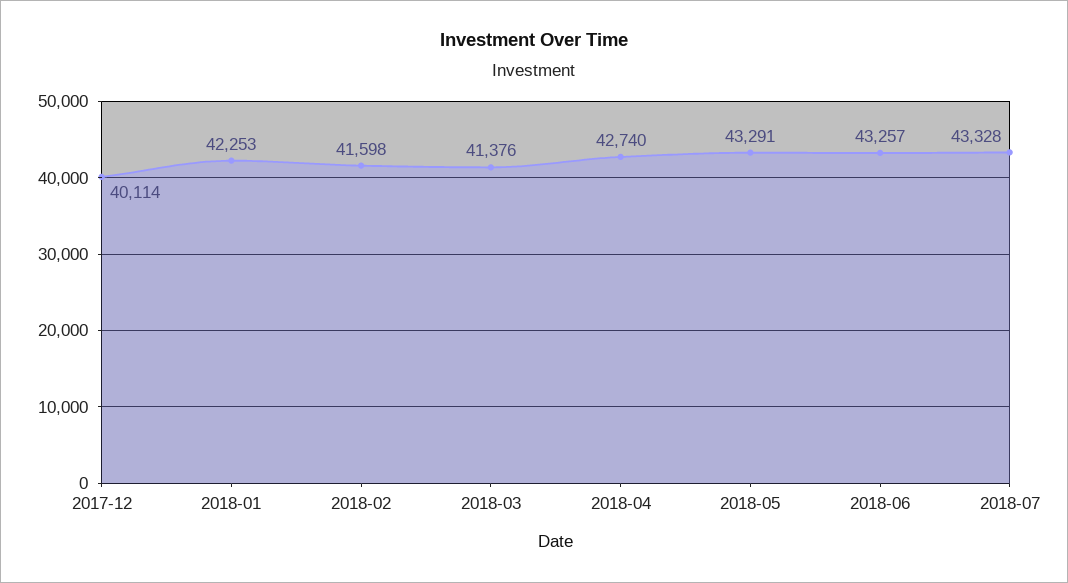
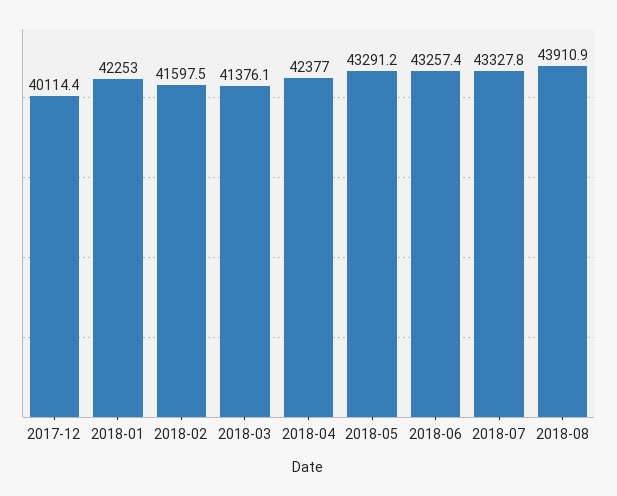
2018-04: 42740 -> 42377
2018-08: none -> 43910.9

